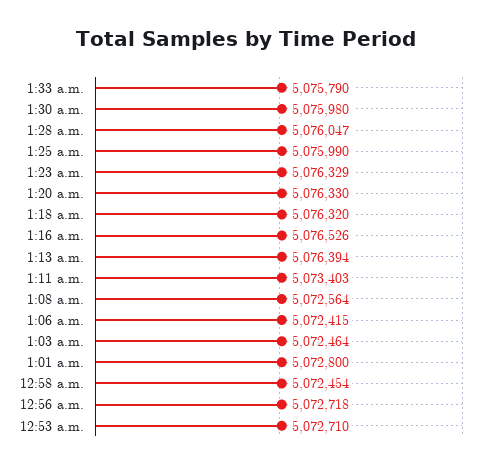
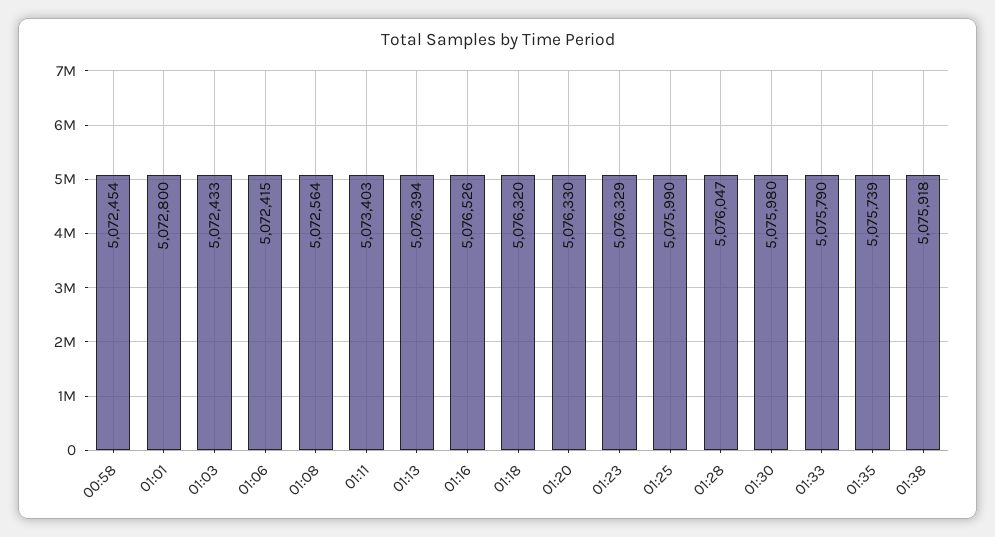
1:03 a.m.: 5072464 -> 5072433
12:56 a.m.: 5072718 -> none
12:53 a.m.: 5072710 -> none
01:35: none -> 5075739
01:38: none -> 5075918

